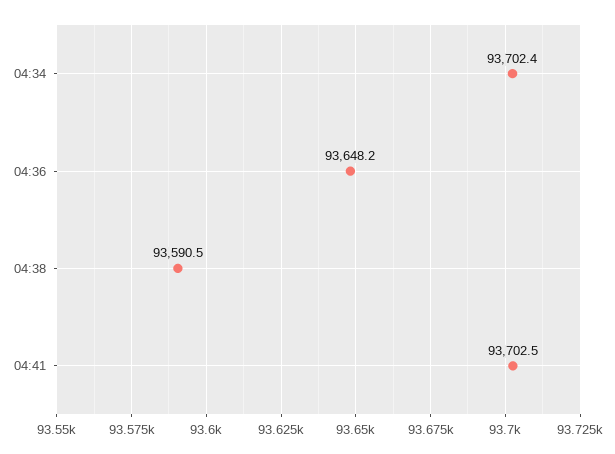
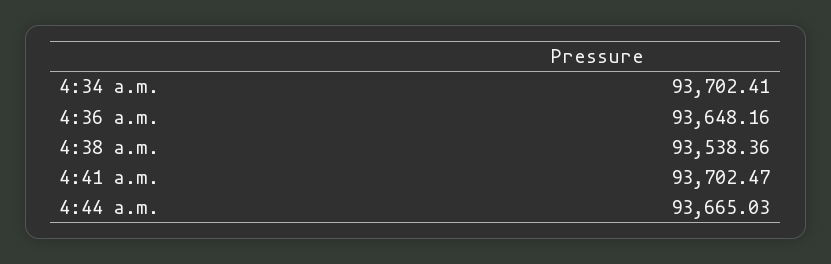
04:38: 93590.5 -> 93538.36
4:44 a.m.: none -> 93665.03

